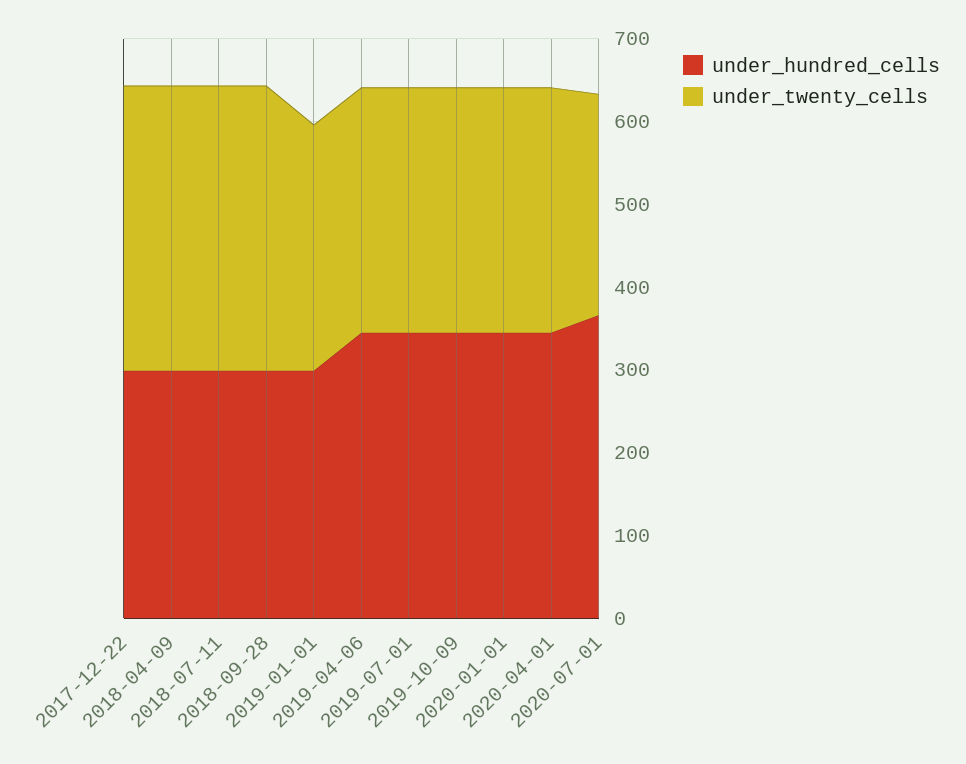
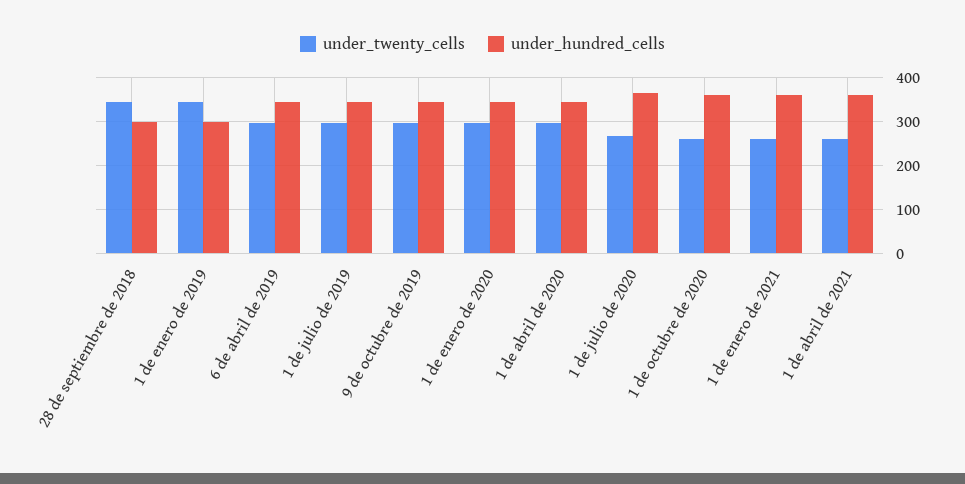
under_hundred_cells, 2017-12-22: 300 -> none
under_twenty_cells, 2017-12-22: 340 -> none
under_hundred_cells, 2018-04-09: 300 -> none
under_twenty_cells, 2018-04-09: 340 -> none
under_hundred_cells, 2018-07-11: 300 -> none
under_twenty_cells, 2018-07-11: 340 -> none
under_twenty_cells, 2019-01-01: 300 -> 340
under_twenty_cells, 1 de octubre de 2020: none -> 260
under_hundred_cells, 1 de octubre de 2020: none -> 360
under_twenty_cells, 1 de enero de 2021: none -> 260
under_hundred_cells, 1 de enero de 2021: none -> 360
under_twenty_cells, 1 de abril de 2021: none -> 260
under_hundred_cells, 1 de abril de 2021: none -> 360

